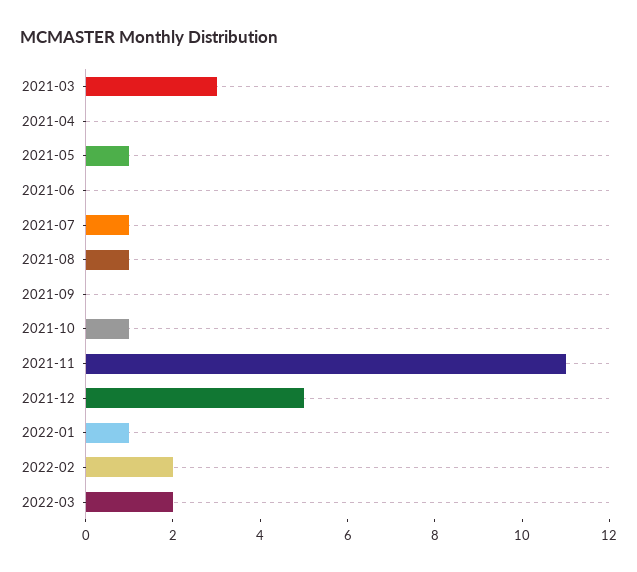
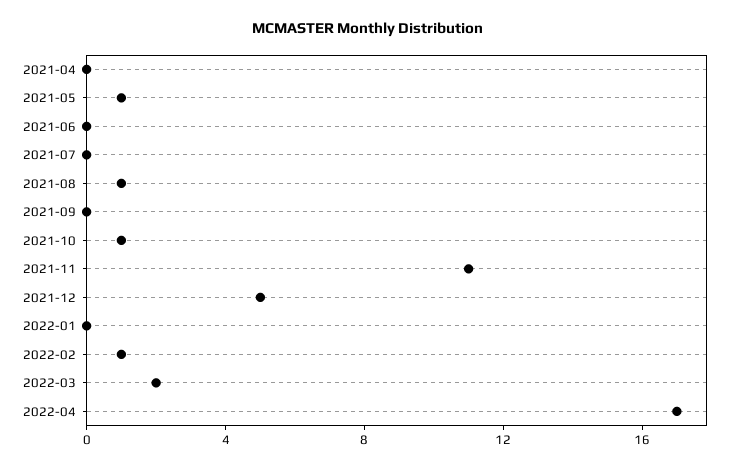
2021-03: 3 -> none
2021-07: 1 -> 0
2022-01: 1 -> 0
2022-02: 2 -> 1
2022-04: none -> 17

